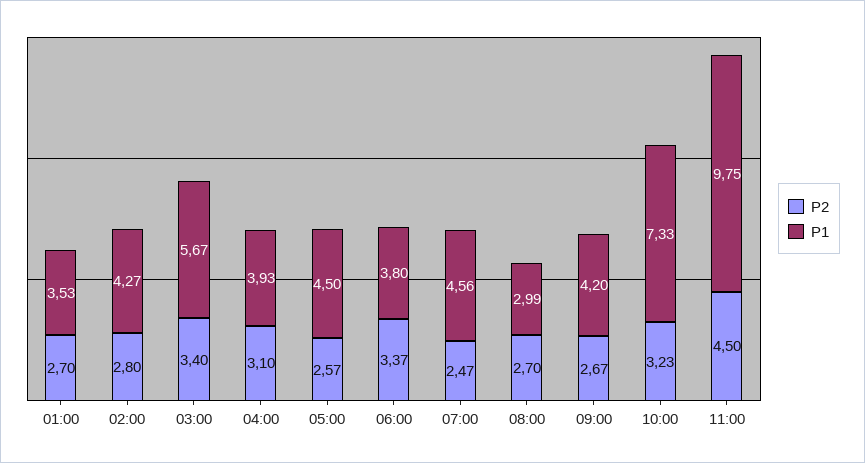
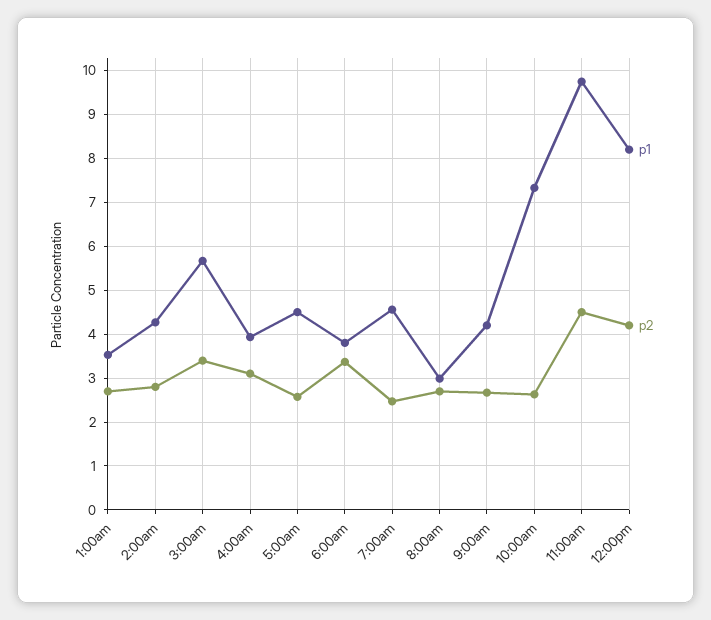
P2, 10:00: 3.23 -> 2.6
P1, 12:00pm: none -> 8.2
P2, 12:00pm: none -> 4.2

